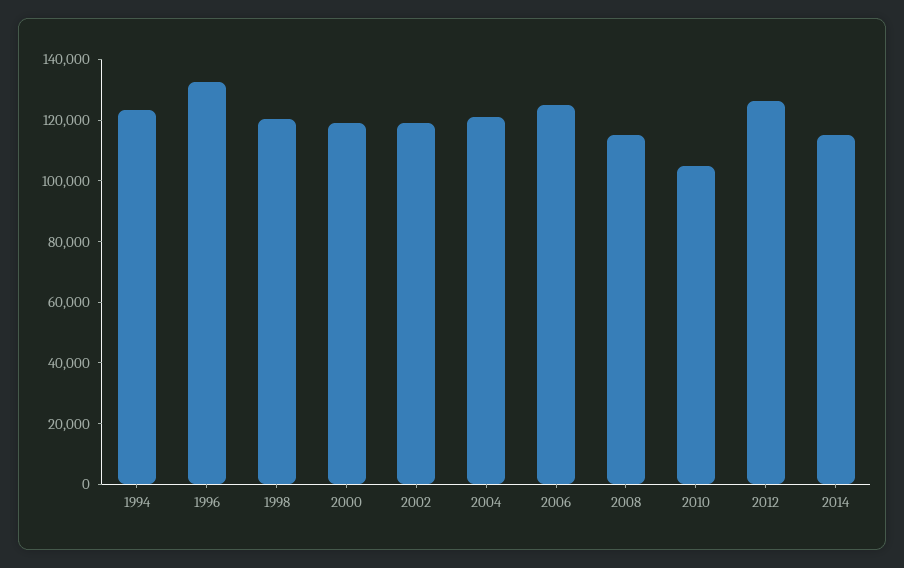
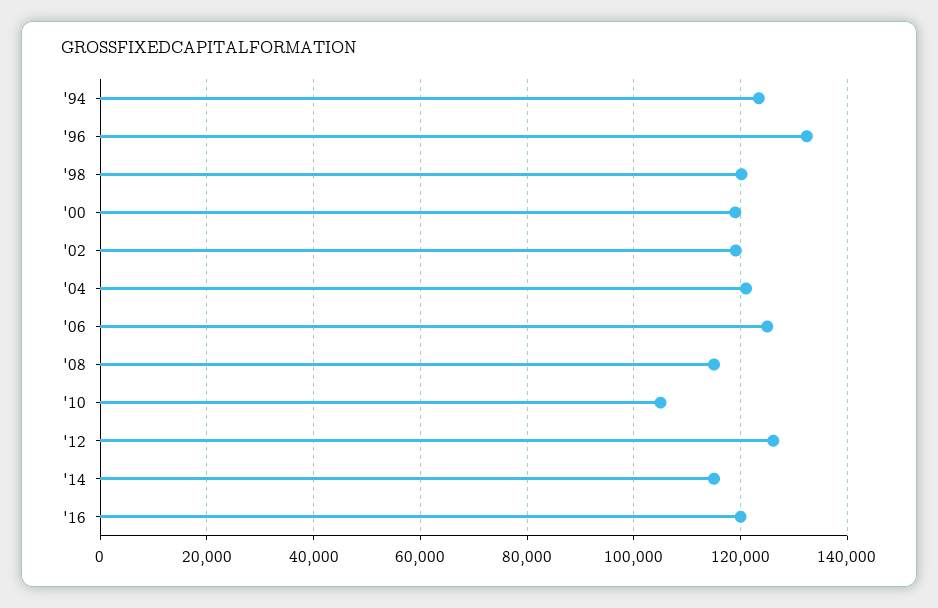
'16: none -> 120000

